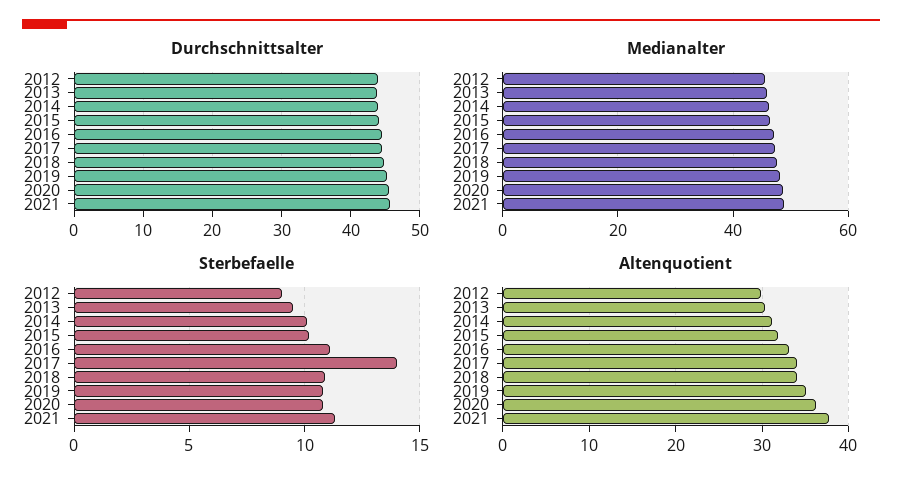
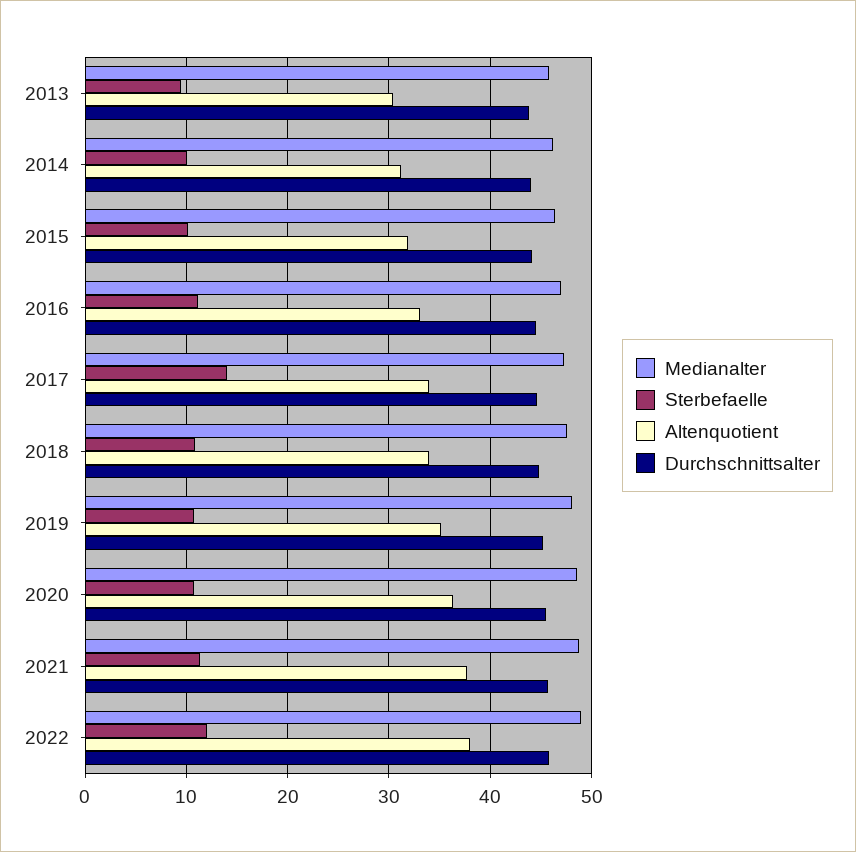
Durchschnittsalter, 2012: 44 -> none
Medianalter, 2012: 46 -> none
Sterbefaelle, 2012: 9 -> none
Altenquotient, 2012: 30 -> none
Medianalter, 2022: none -> 49
Sterbefaelle, 2022: none -> 12
Altenquotient, 2022: none -> 38
Durchschnittsalter, 2022: none -> 46

